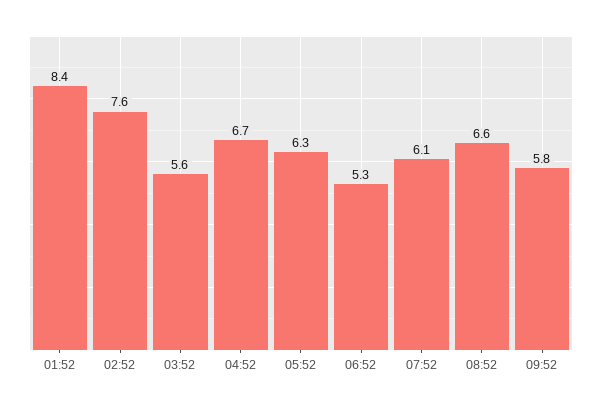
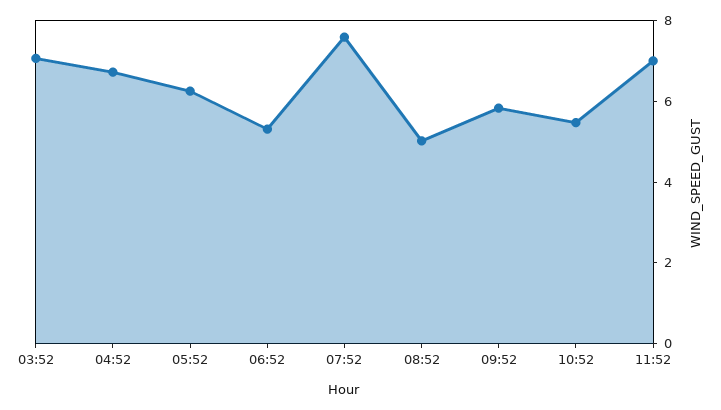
01:52: 8.4 -> none
02:52: 7.6 -> none
03:52: 5.6 -> 7
07:52: 6.1 -> 7.5
08:52: 6.6 -> 5
10:52: none -> 5.5
11:52: none -> 7

